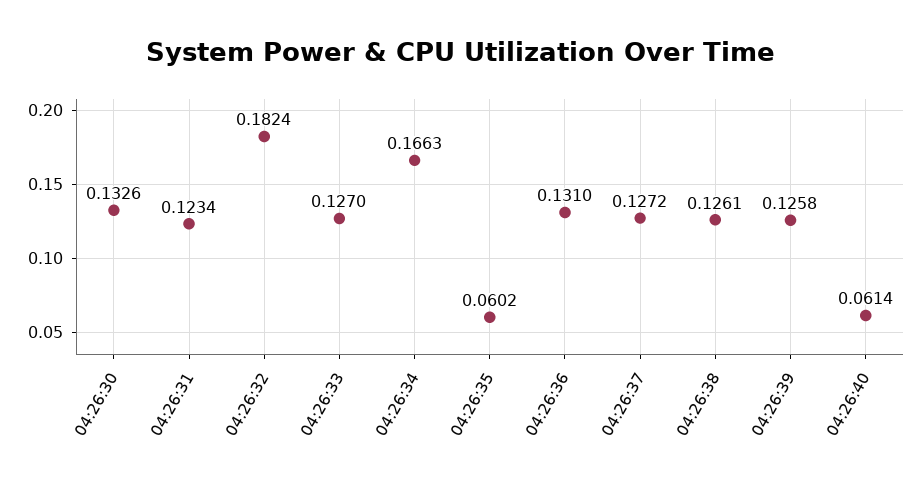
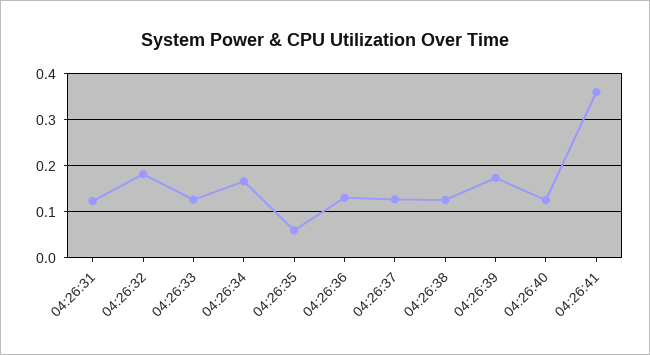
04:26:30: 0.1326 -> none
04:26:39: 0.1258 -> 0.18
04:26:40: 0.0614 -> 0.12
04:26:41: none -> 0.36

